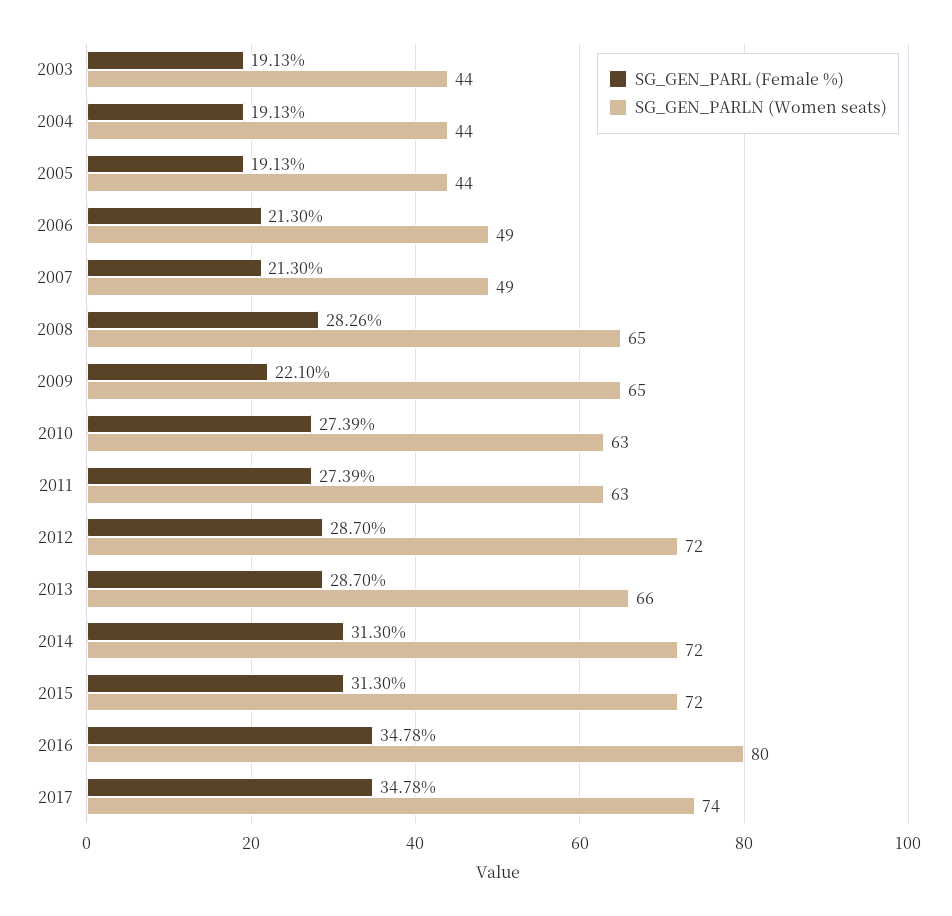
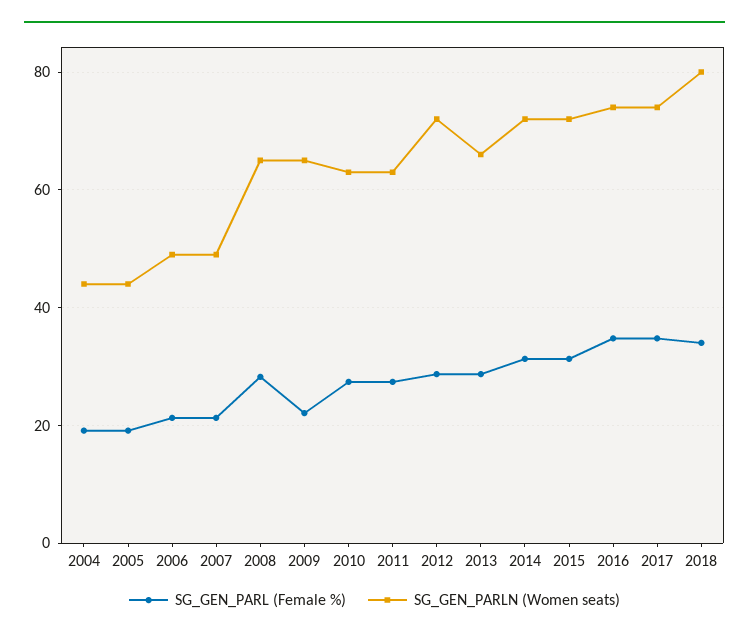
SG_GEN_PARL (Female %), 2003: 19.13 -> none
SG_GEN_PARLN (Women seats), 2003: 44 -> none
SG_GEN_PARLN (Women seats), 2016: 80 -> 74
SG_GEN_PARL (Female %), 2018: none -> 34
SG_GEN_PARLN (Women seats), 2018: none -> 80

